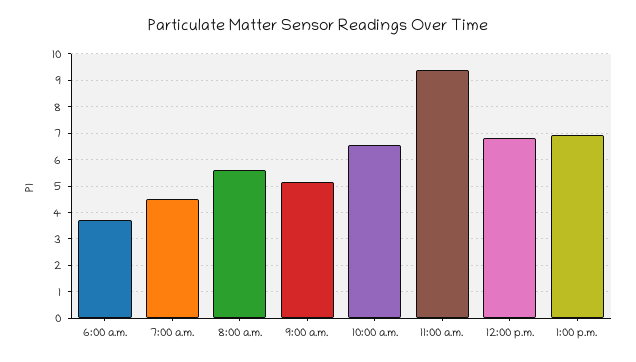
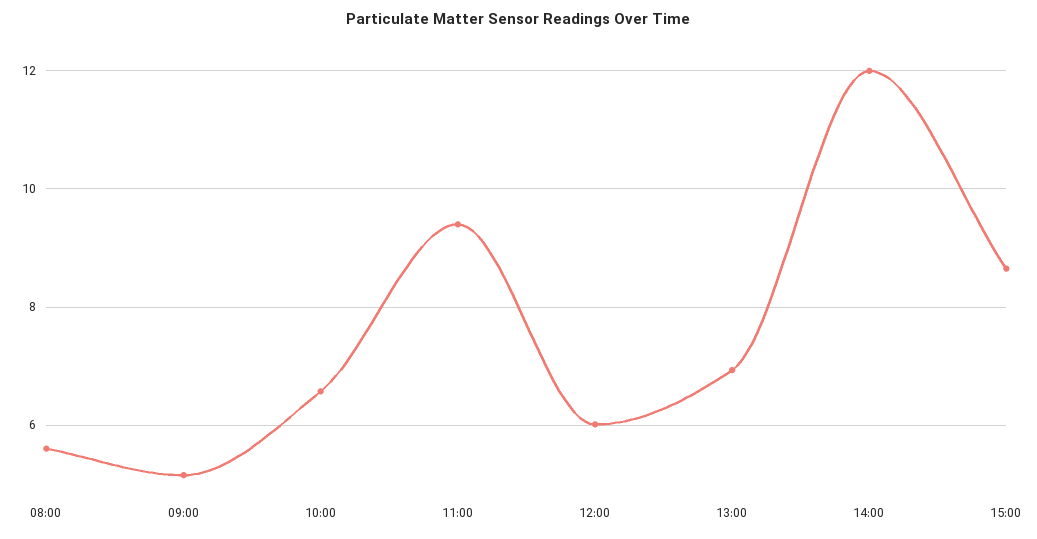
6:00 a.m.: 3.75 -> none
7:00 a.m.: 4.5 -> none
12:00 p.m.: 6.75 -> 6
14:00: none -> 12
15:00: none -> 8.6

